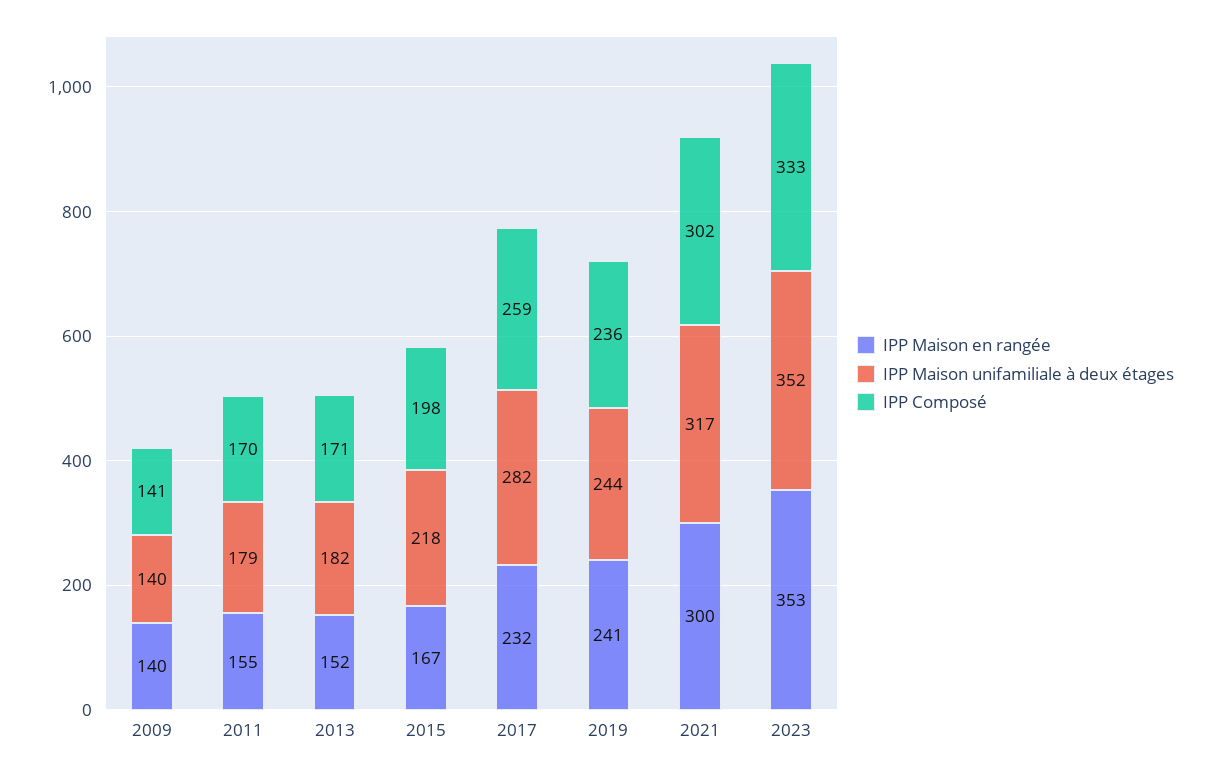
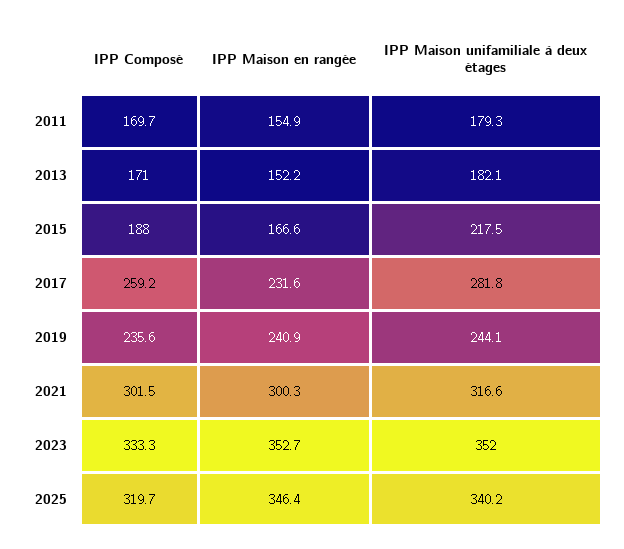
IPP Maison en rangée, 2009: 140 -> none
IPP Maison unifamiliale à deux étages, 2009: 140 -> none
IPP Composé, 2009: 141 -> none
IPP Composé, 2015: 198 -> 188
IPP Composé, 2025: none -> 319.7
IPP Maison en rangée, 2025: none -> 346.4
IPP Maison unifamiliale à deux étages, 2025: none -> 340.2

